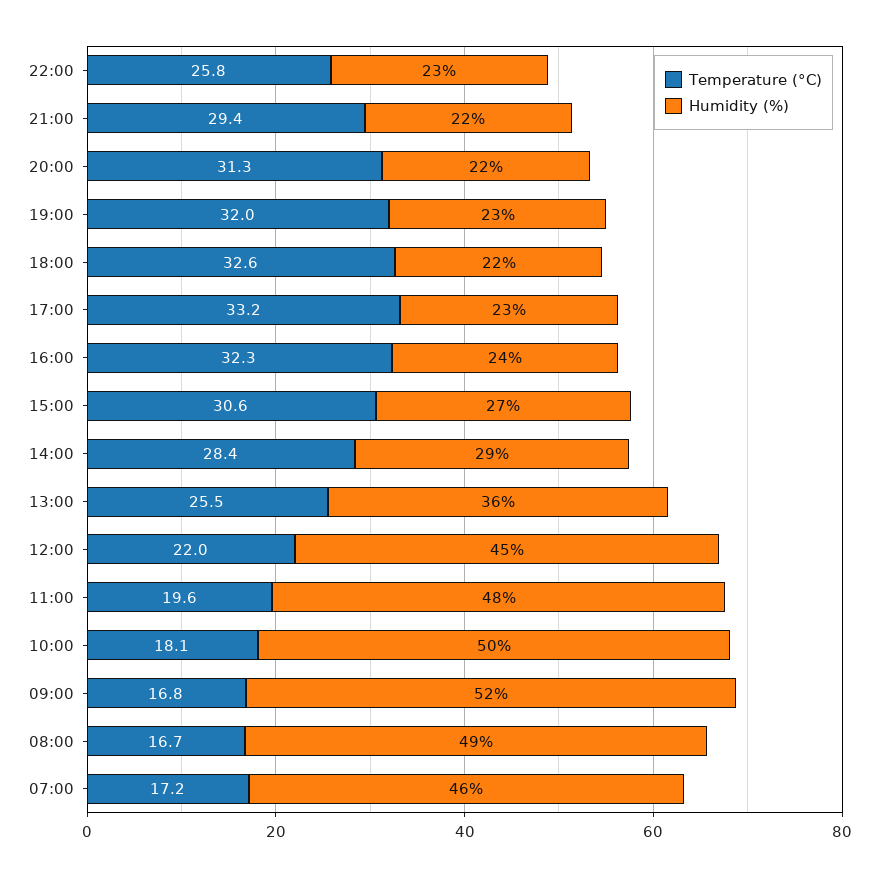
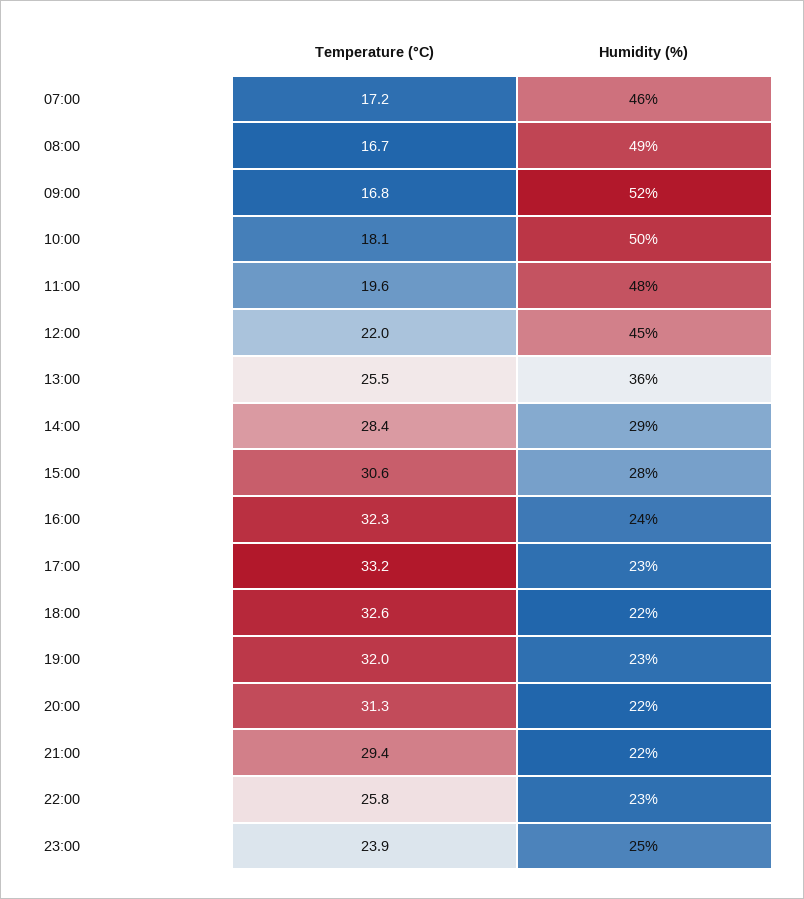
Humidity (%), 15:00: 27 -> 28
Temperature (°C), 23:00: none -> 23.9
Humidity (%), 23:00: none -> 25

